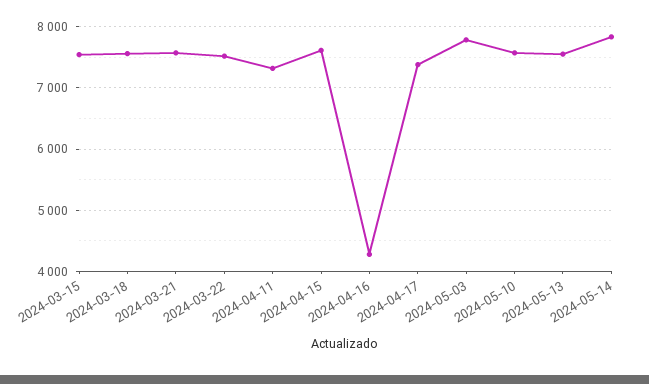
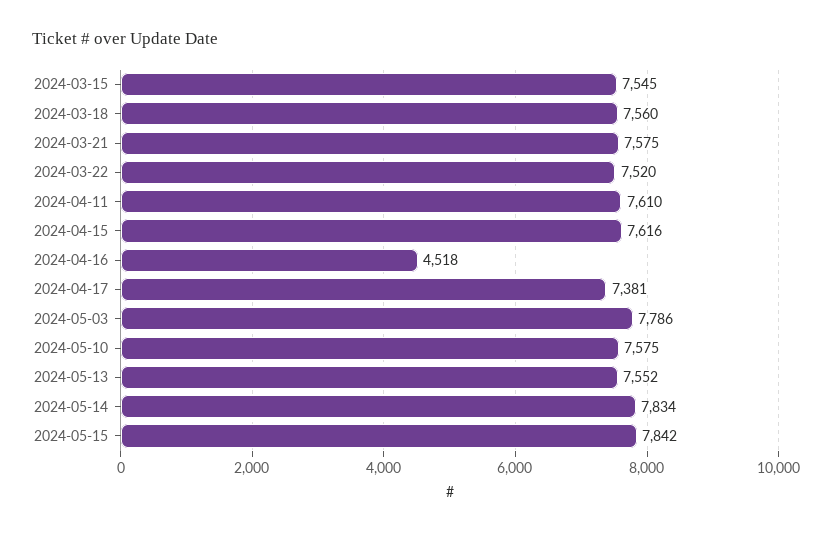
2024-04-11: 7300 -> 7610
2024-04-16: 4300 -> 4518
2024-05-15: none -> 7842

